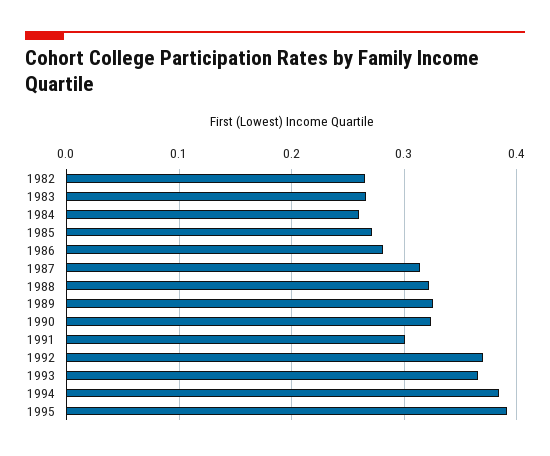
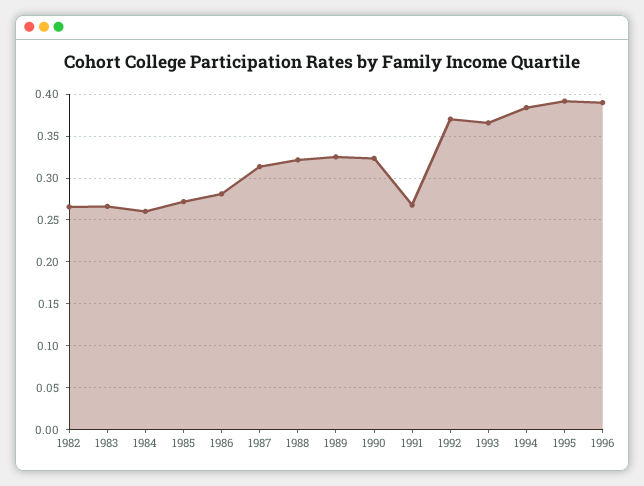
1991: 0.3 -> 0.27
1996: none -> 0.39

